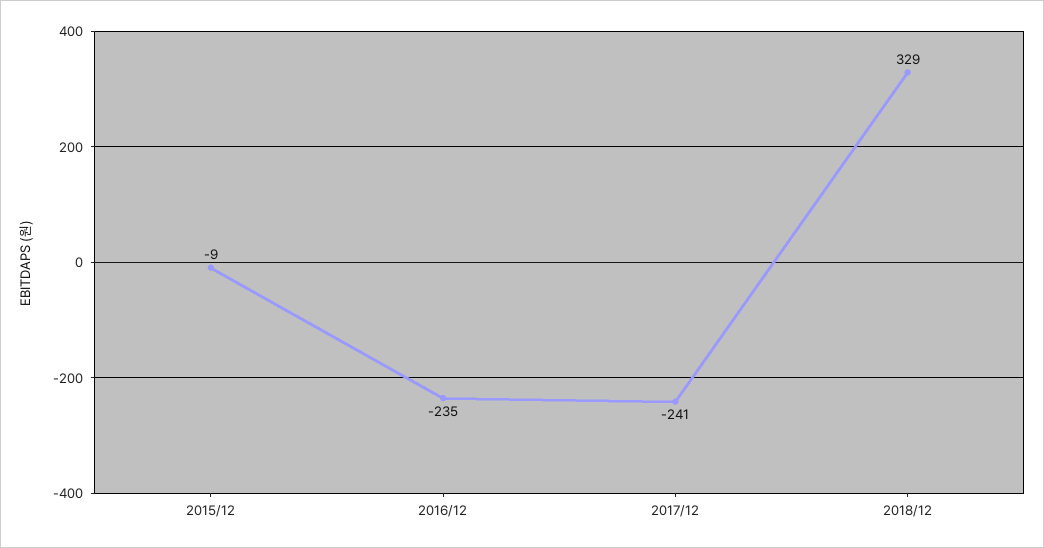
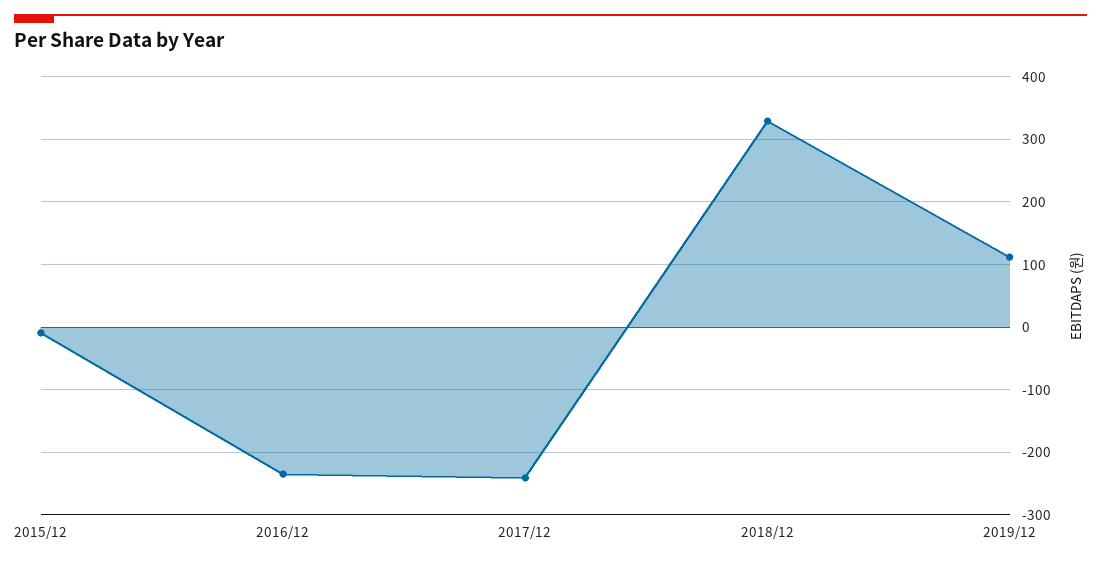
2019/12: none -> 110

